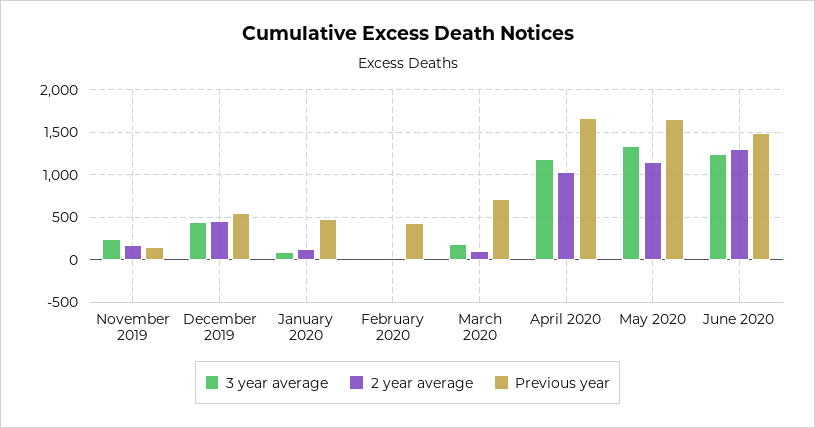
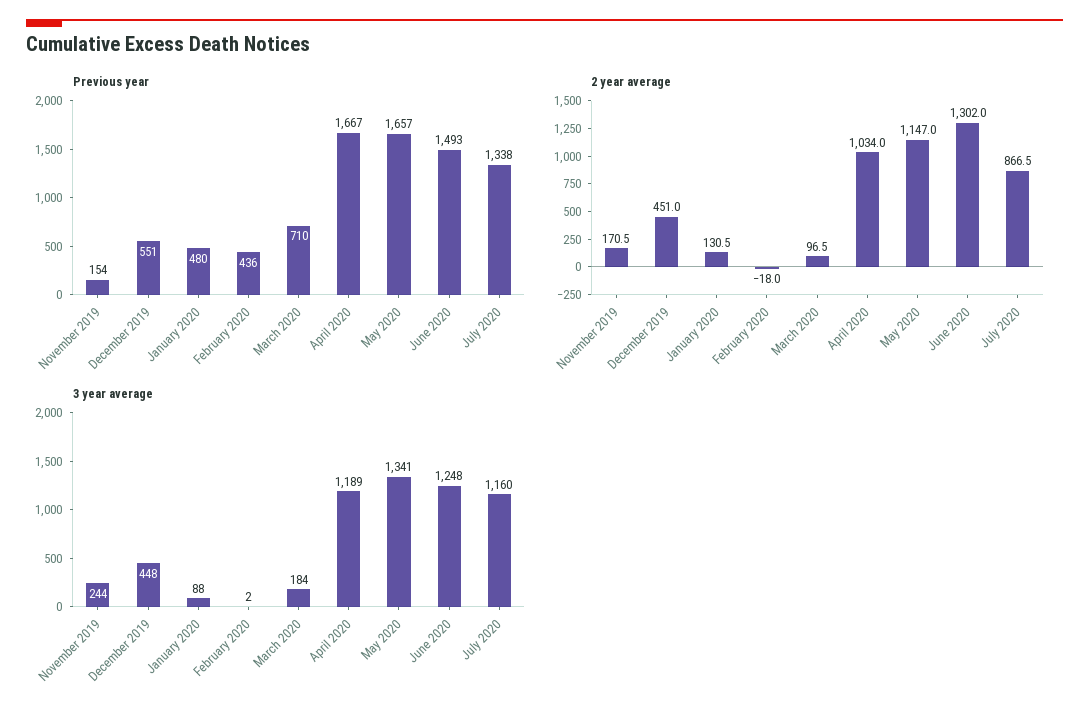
Previous year, July 2020: none -> 1338
2 year average, July 2020: none -> 866.5
3 year average, July 2020: none -> 1160

